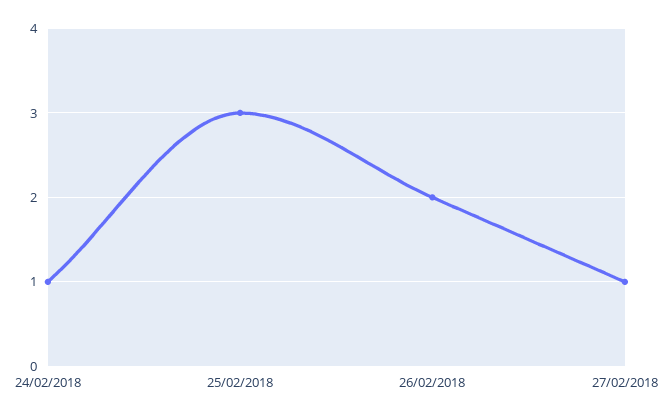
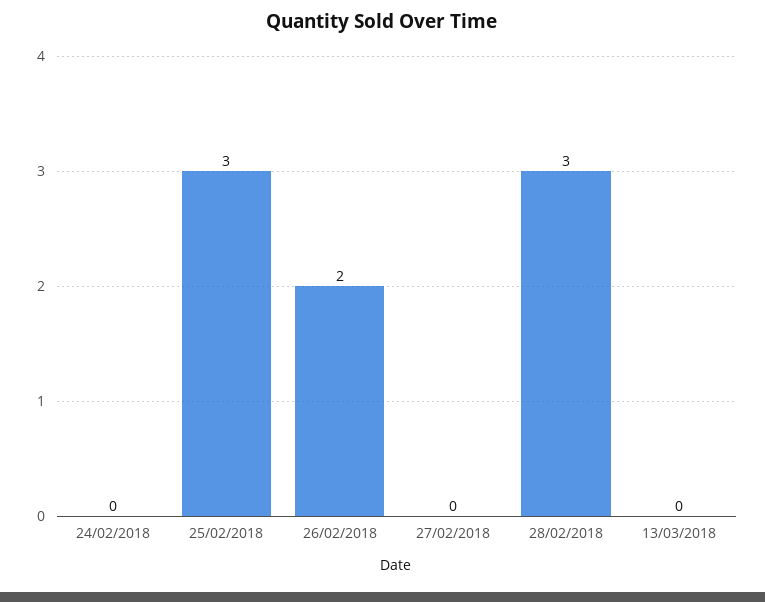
24/02/2018: 1 -> 0
27/02/2018: 1 -> 0
28/02/2018: none -> 3
13/03/2018: none -> 0

